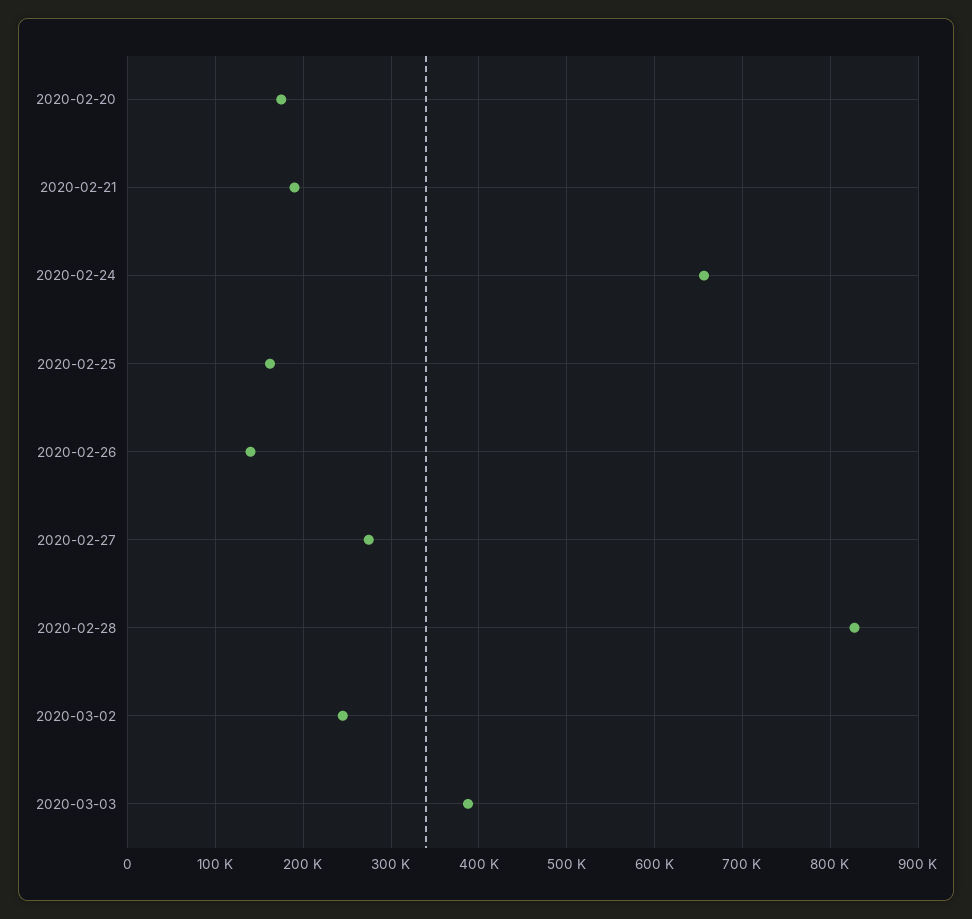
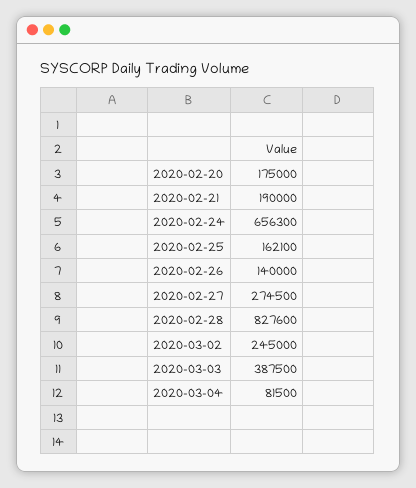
2020-03-04: none -> 81500

